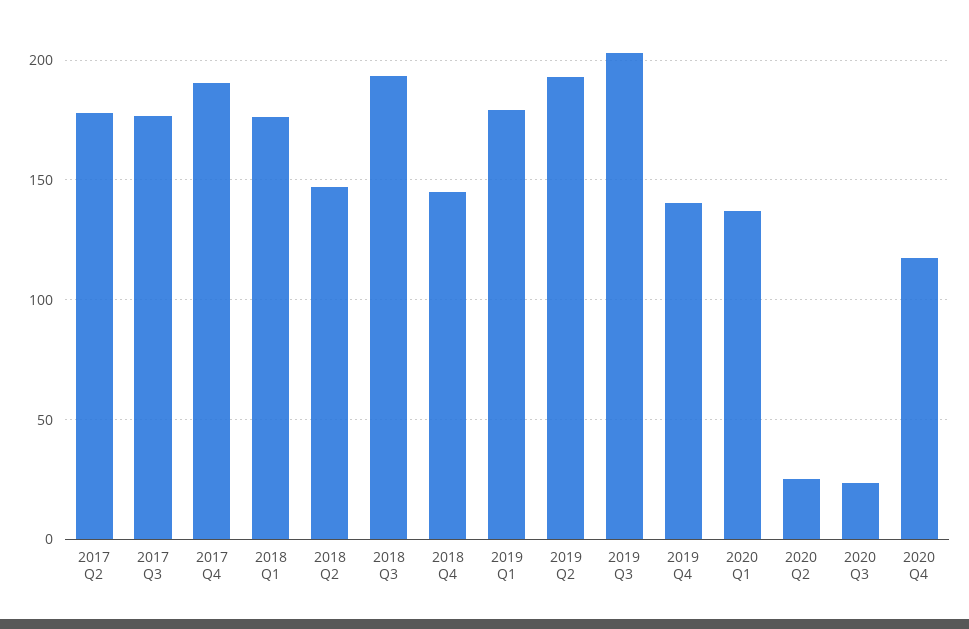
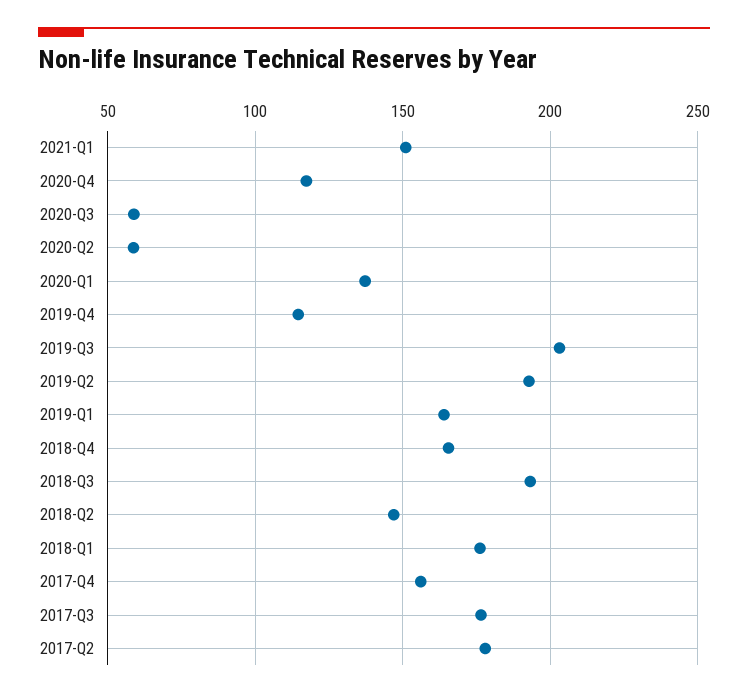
2017 Q4: 190 -> 155
2018 Q4: 145 -> 165
2019 Q1: 180 -> 165
2019 Q4: 140 -> 115
2020 Q2: 25 -> 60
2020 Q3: 25 -> 60
2021-Q1: none -> 150

